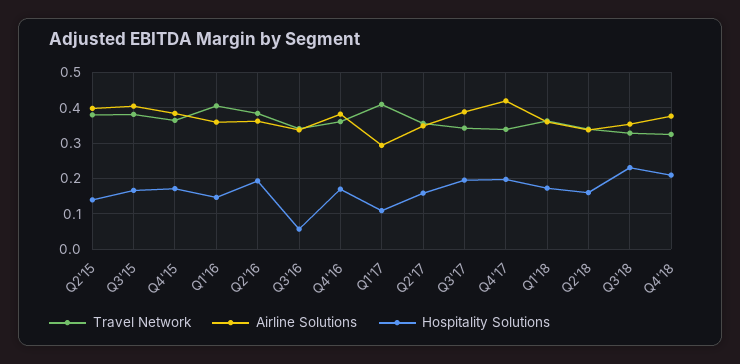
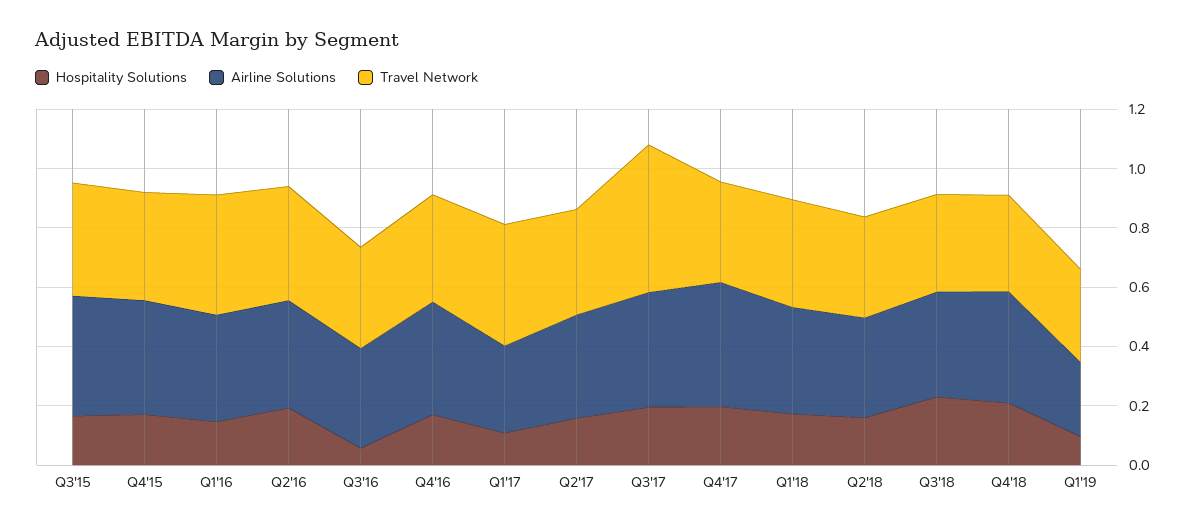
Travel Network, Q2'15: 0.38 -> none
Airline Solutions, Q2'15: 0.4 -> none
Hospitality Solutions, Q2'15: 0.14 -> none
Travel Network, Q3'17: 0.34 -> 0.5
Hospitality Solutions, Q1'19: none -> 0.1
Airline Solutions, Q1'19: none -> 0.25
Travel Network, Q1'19: none -> 0.3

